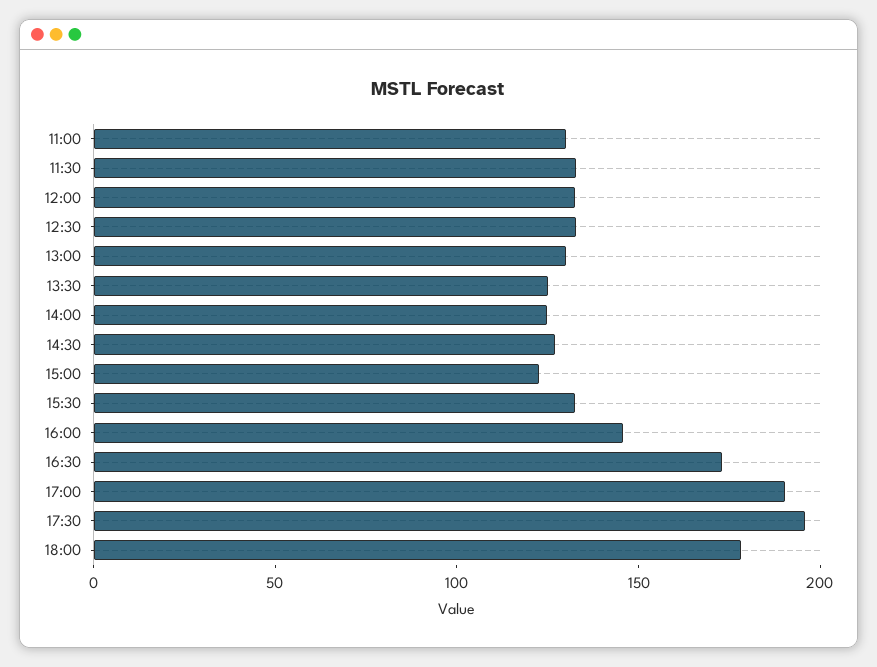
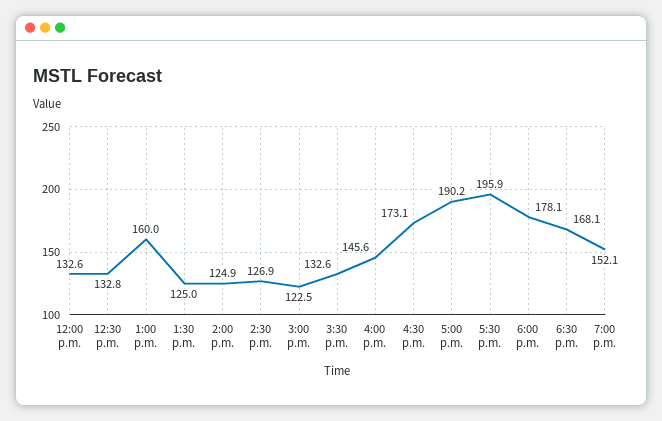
11:00: 130 -> none
11:30: 130 -> none
13:00: 130 -> 160
6:30 p.m.: none -> 168.1
7:00 p.m.: none -> 152.1

